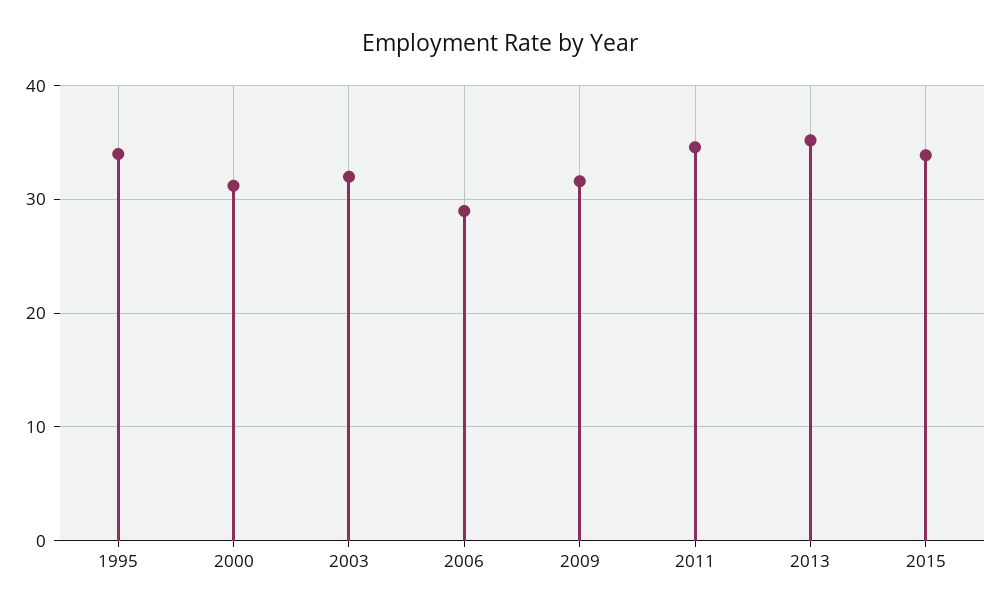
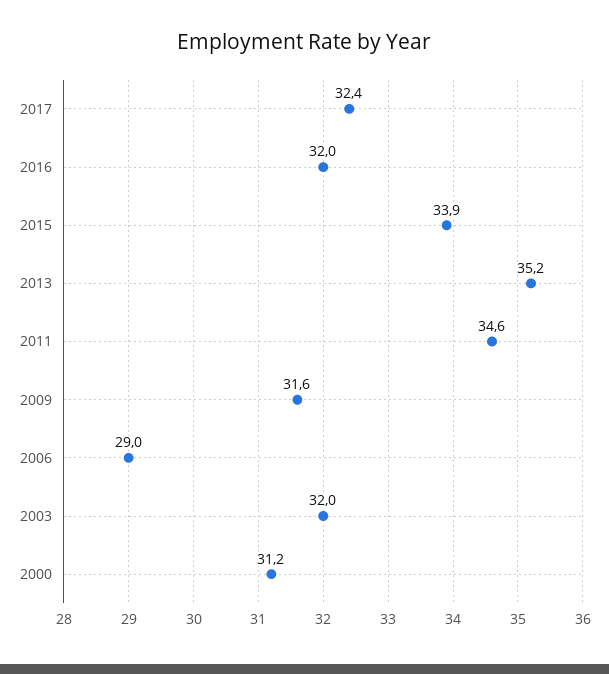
1995: 34 -> none
2017: none -> 32.4
2016: none -> 32

